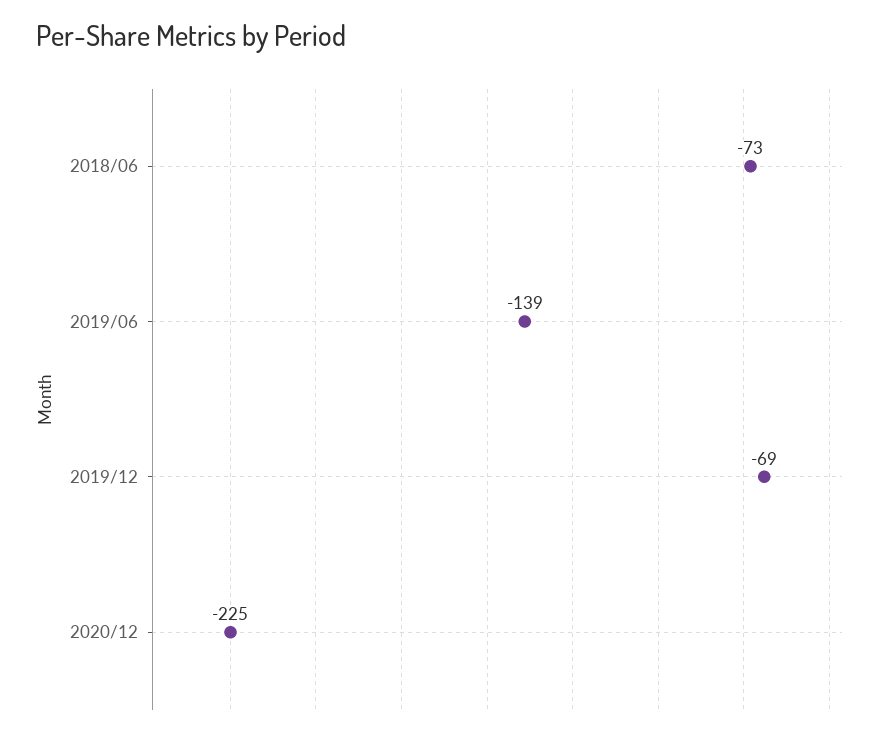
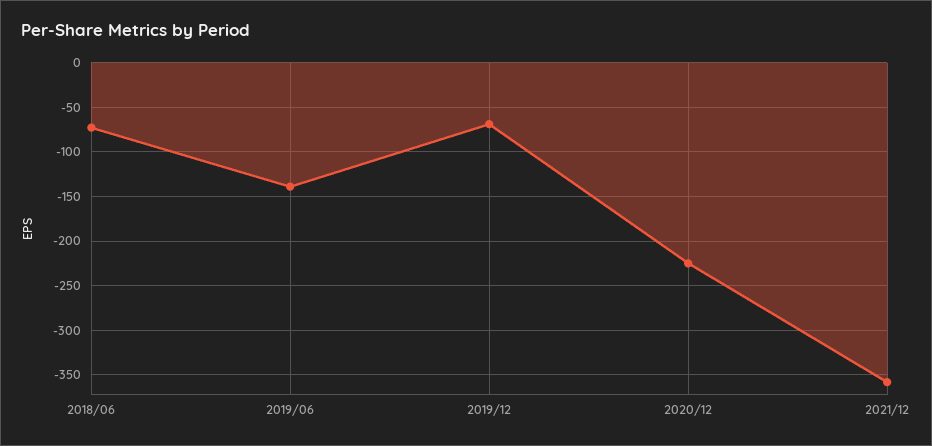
2021/12: none -> -360

